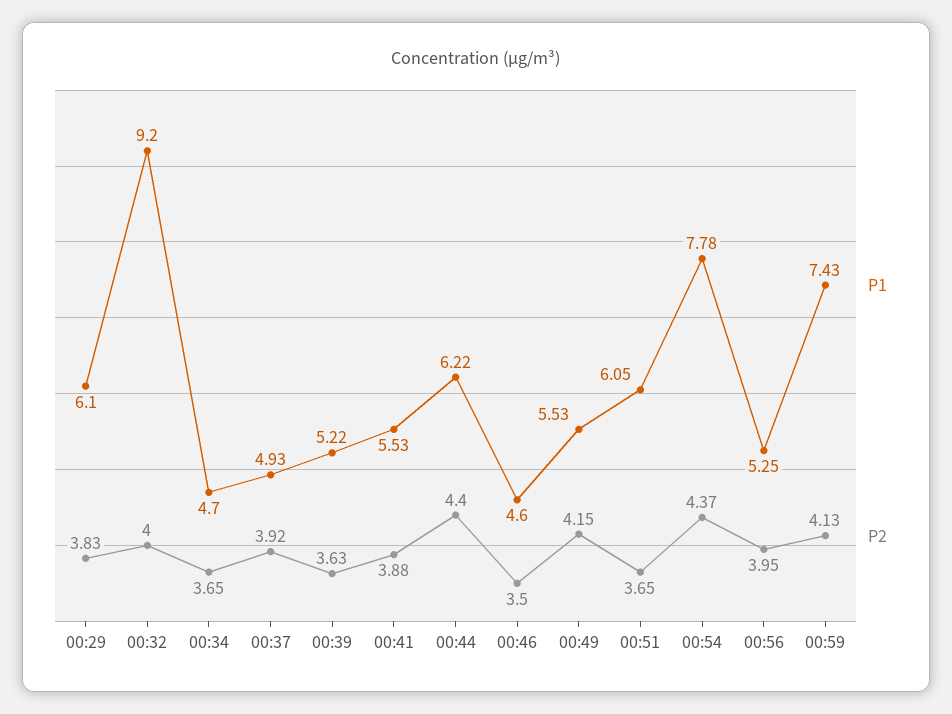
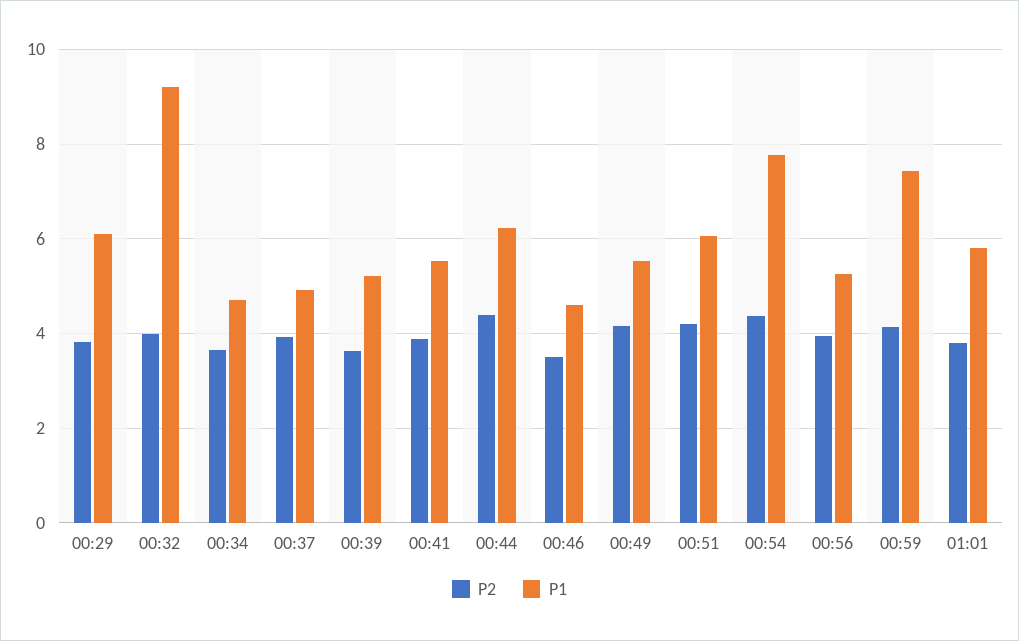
P2, 00:51: 3.65 -> 4.2
P2, 01:01: none -> 3.8
P1, 01:01: none -> 5.8

